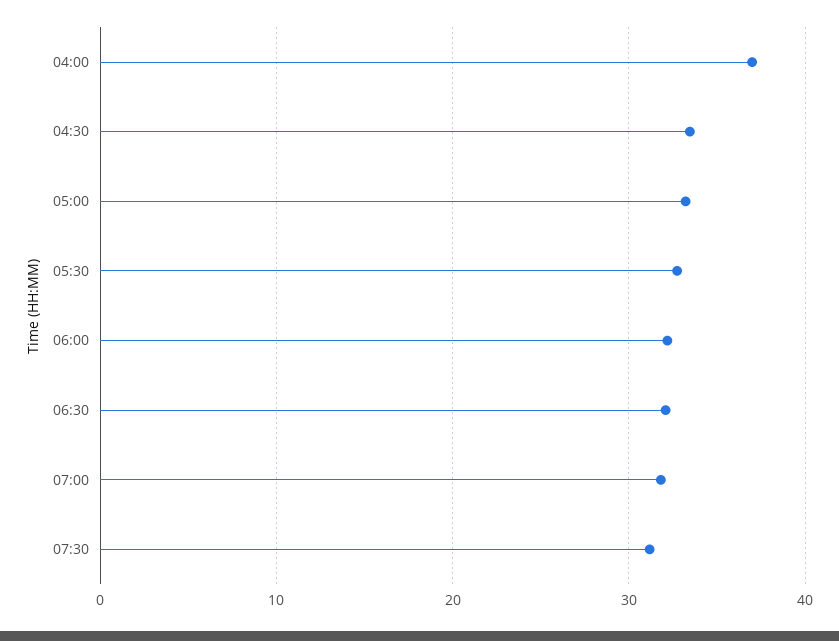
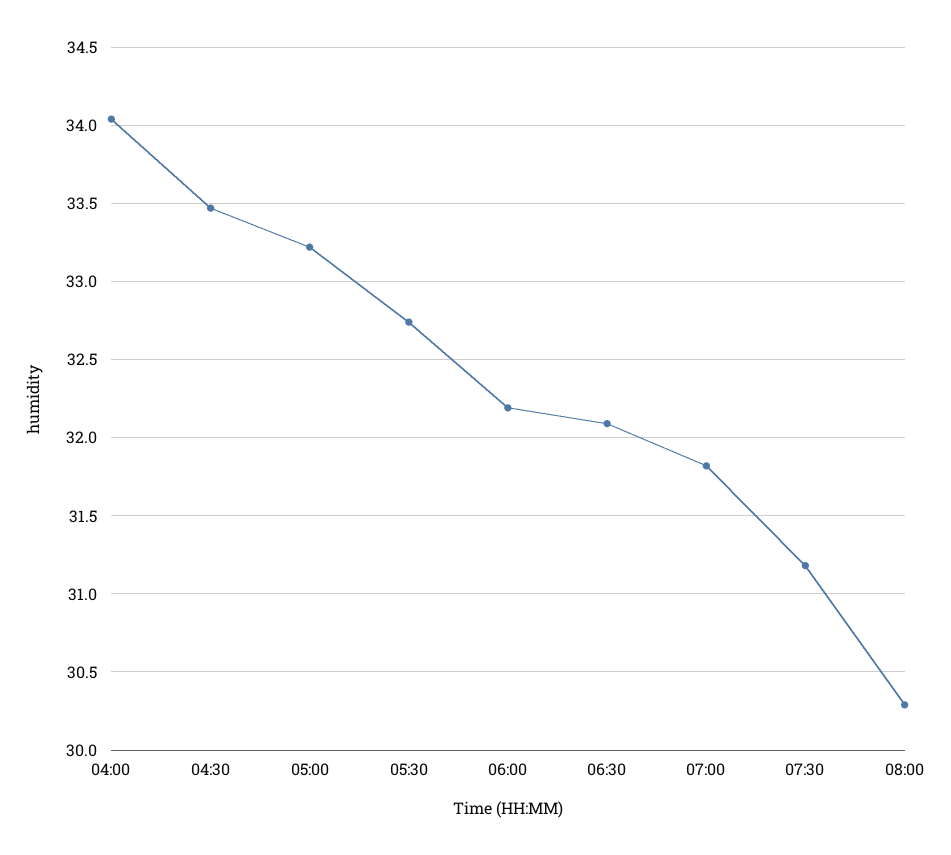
04:00: 37 -> 34.05
08:00: none -> 30.3

